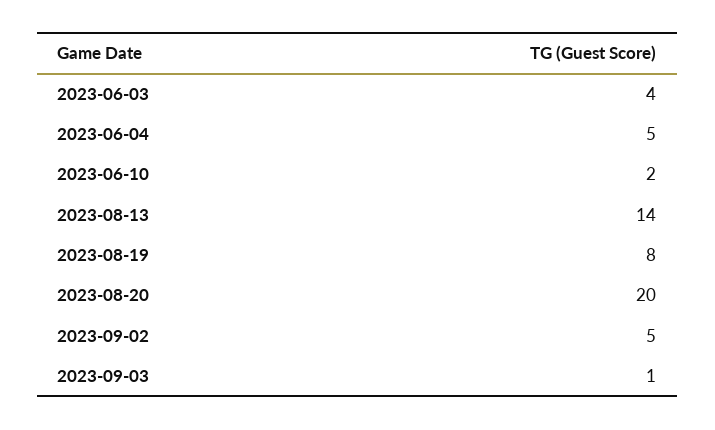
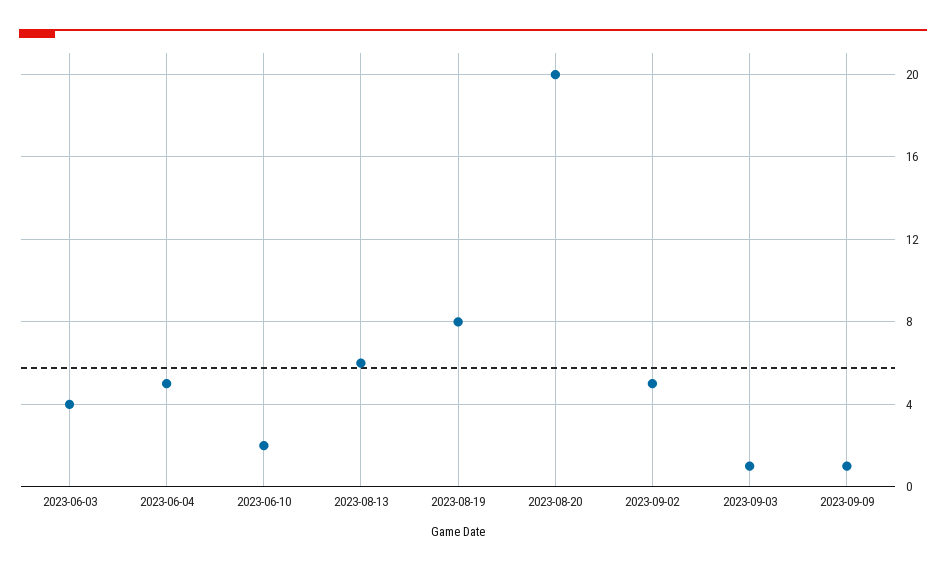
2023-08-13: 14 -> 6
2023-09-09: none -> 1

